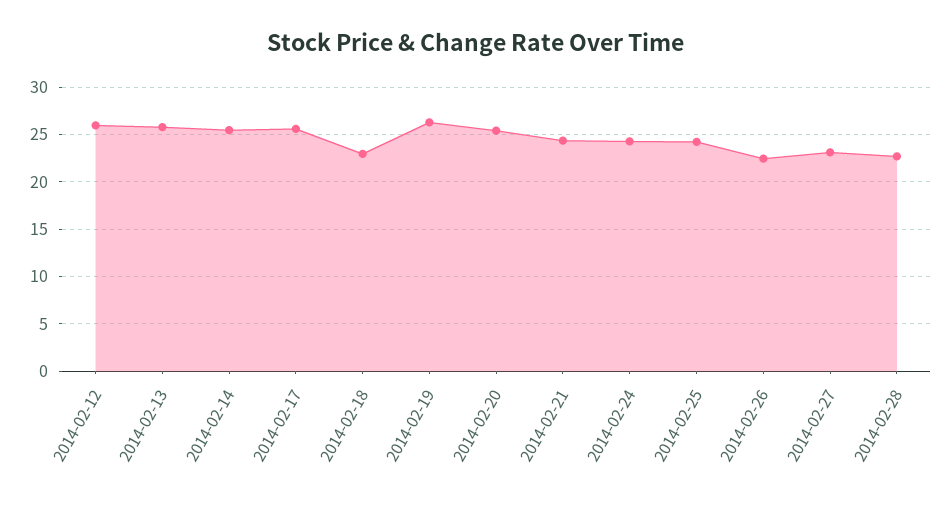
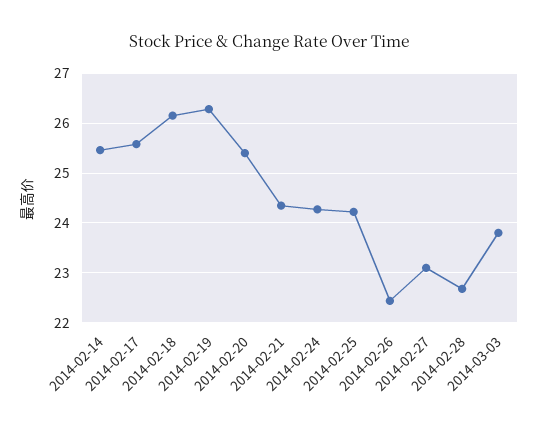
2014-02-12: 26 -> none
2014-02-13: 26 -> none
2014-02-18: 23 -> 26.2
2014-03-03: none -> 23.8

